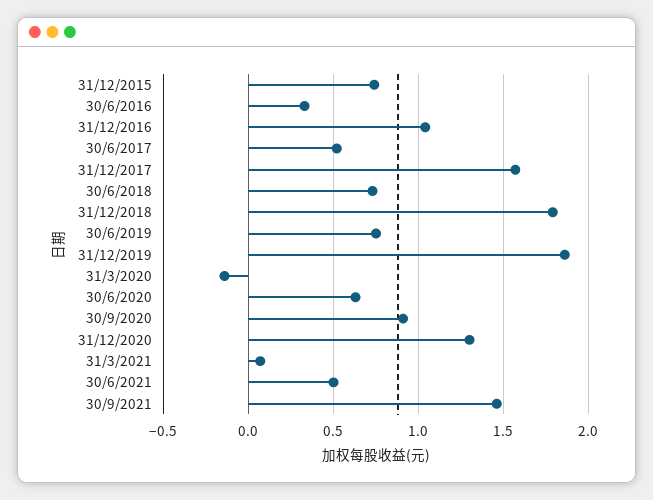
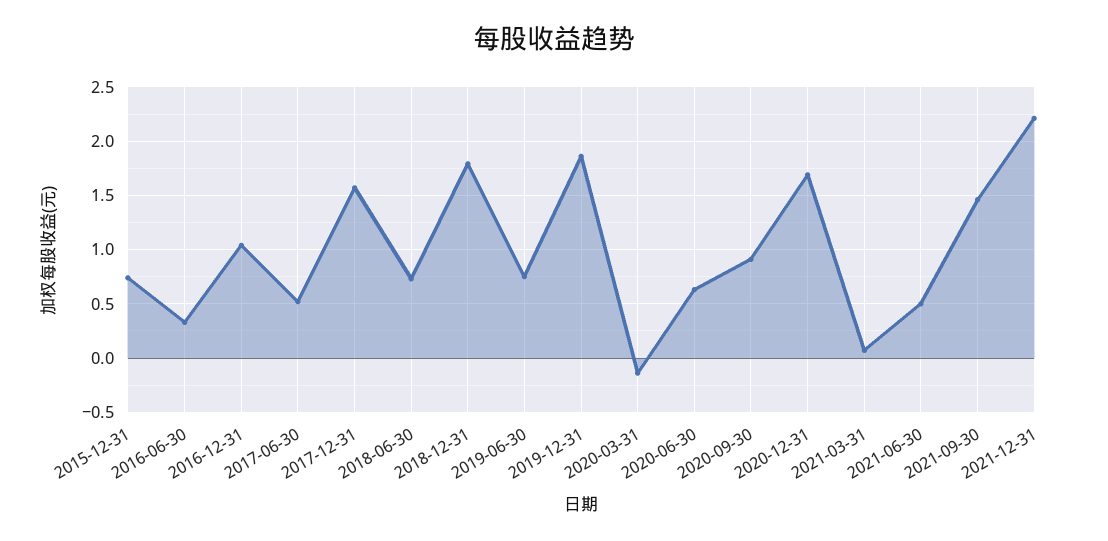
31/12/2020: 1.3 -> 1.7
2021-12-31: none -> 2.2

